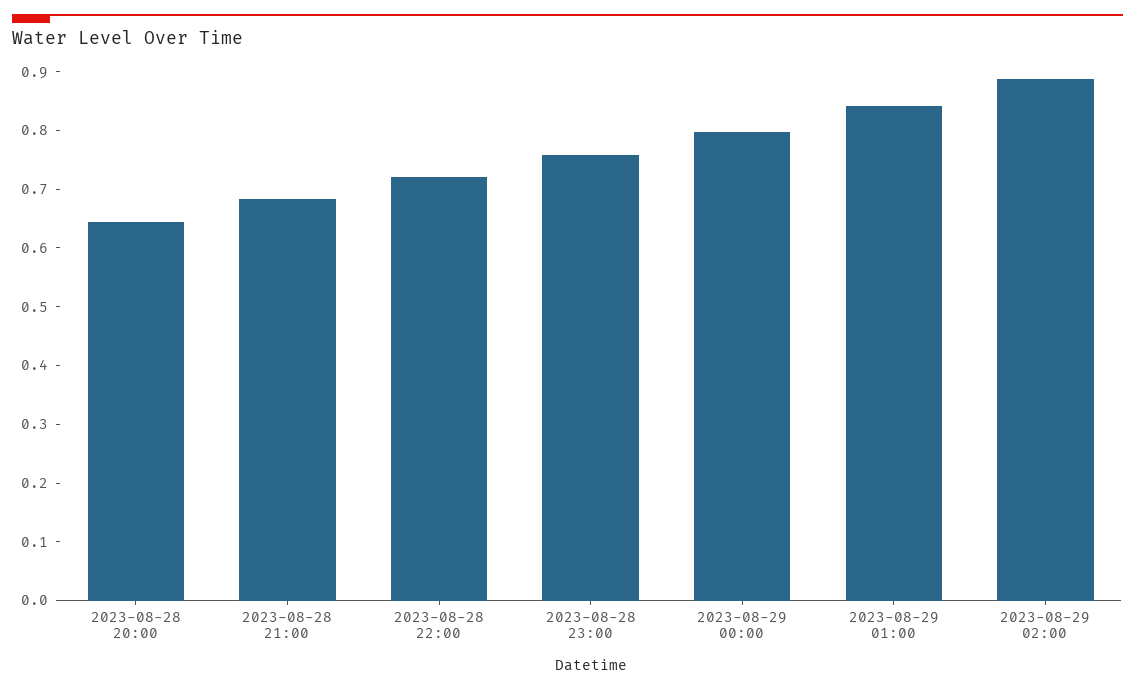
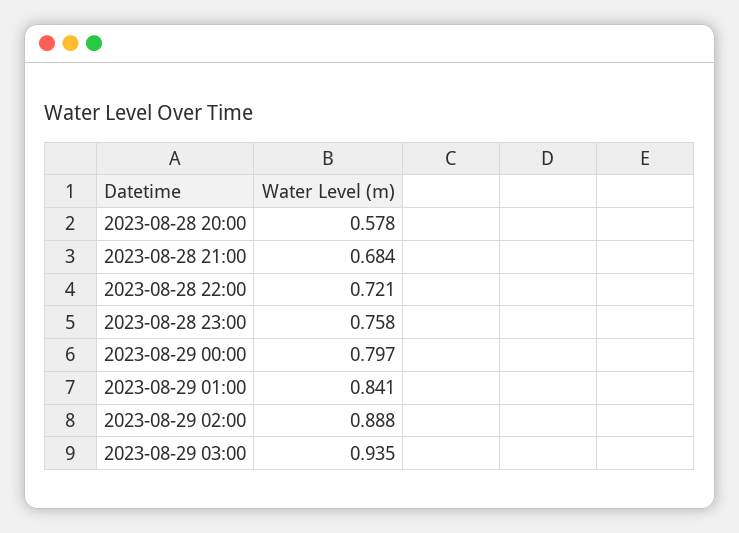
2023-08-28 20:00: 0.64 -> 0.578
2023-08-29 03:00: none -> 0.935

